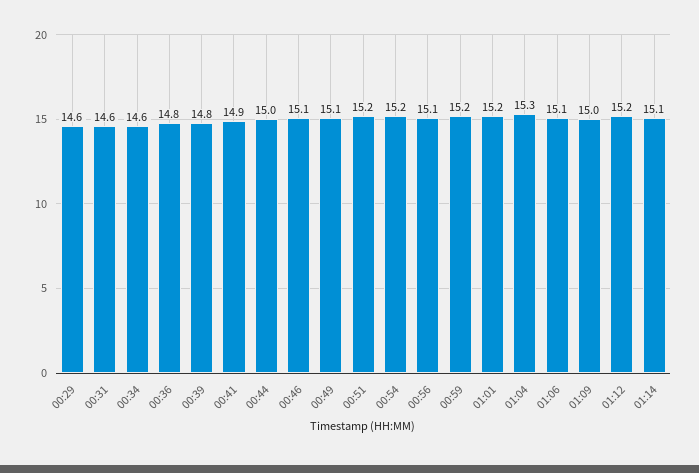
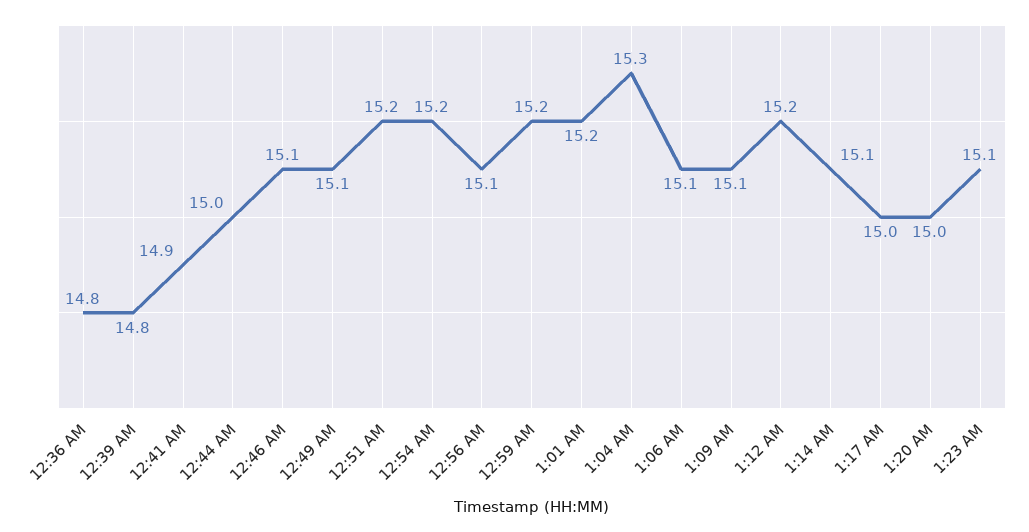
00:29: 14.6 -> none
00:31: 14.6 -> none
00:34: 14.6 -> none
01:09: 15 -> 15.1
1:17 AM: none -> 15
1:20 AM: none -> 15
1:23 AM: none -> 15.1

